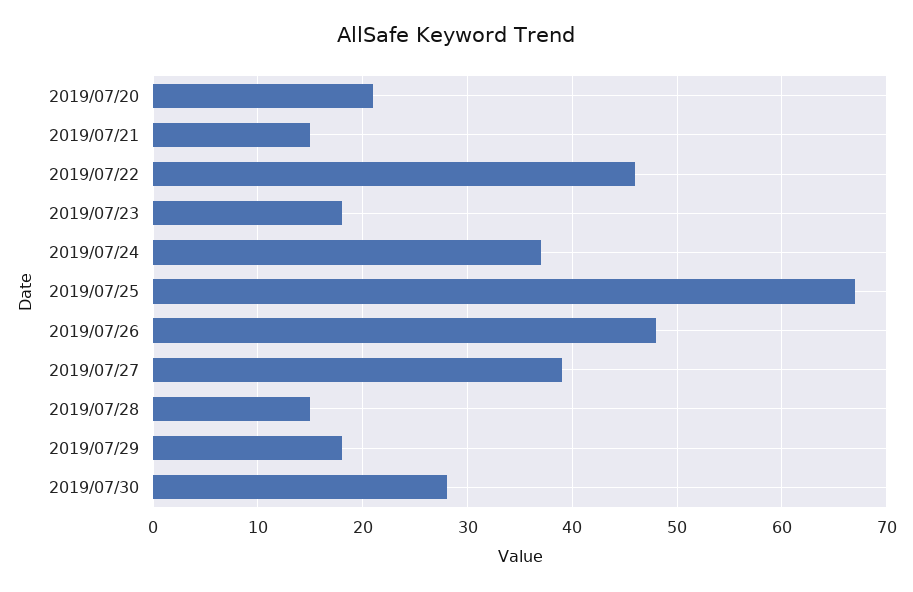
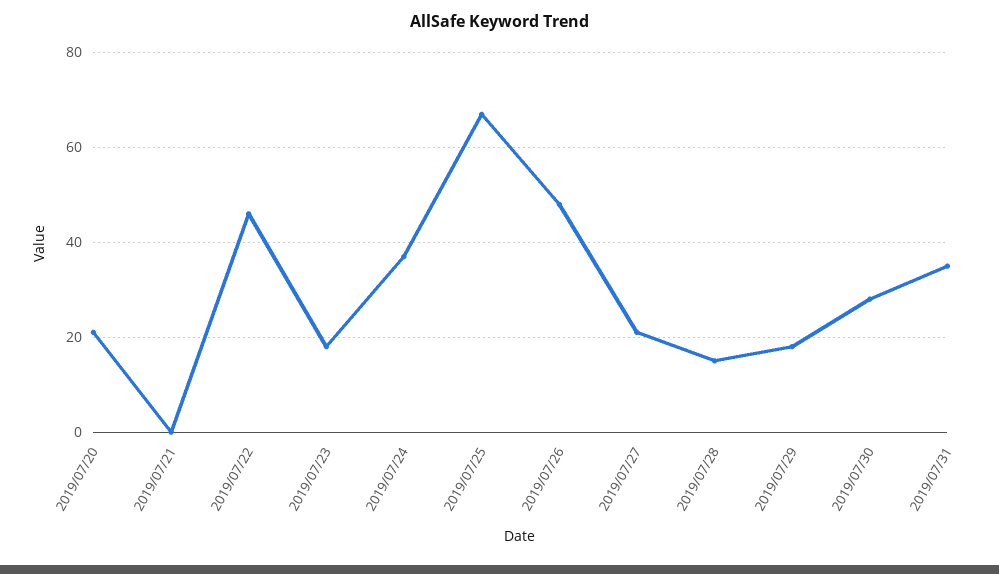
2019/07/21: 15 -> 0
2019/07/27: 39 -> 20
2019/07/31: none -> 35

